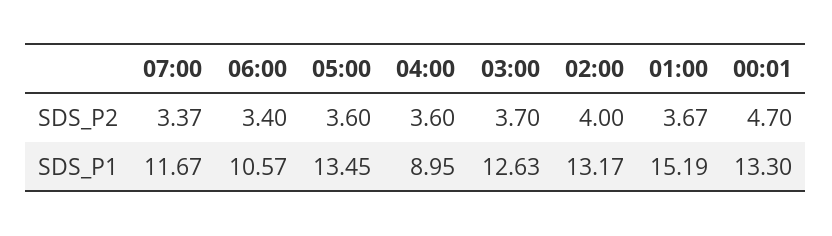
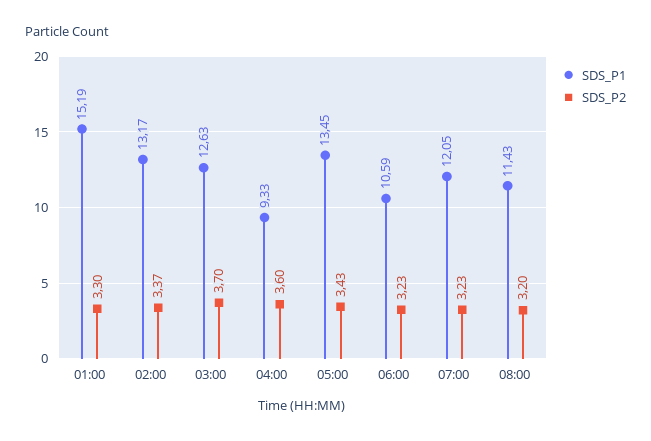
SDS_P2, 07:00: 3.37 -> 3.23
SDS_P2, 06:00: 3.4 -> 3.23
SDS_P2, 05:00: 3.6 -> 3.43
SDS_P2, 02:00: 4 -> 3.37
SDS_P2, 01:00: 3.67 -> 3.3
SDS_P2, 00:01: 4.7 -> none
SDS_P1, 07:00: 11.67 -> 12.05
SDS_P1, 06:00: 10.57 -> 10.59
SDS_P1, 04:00: 8.95 -> 9.33
SDS_P1, 00:01: 13.3 -> none
SDS_P1, 08:00: none -> 11.43
SDS_P2, 08:00: none -> 3.2

